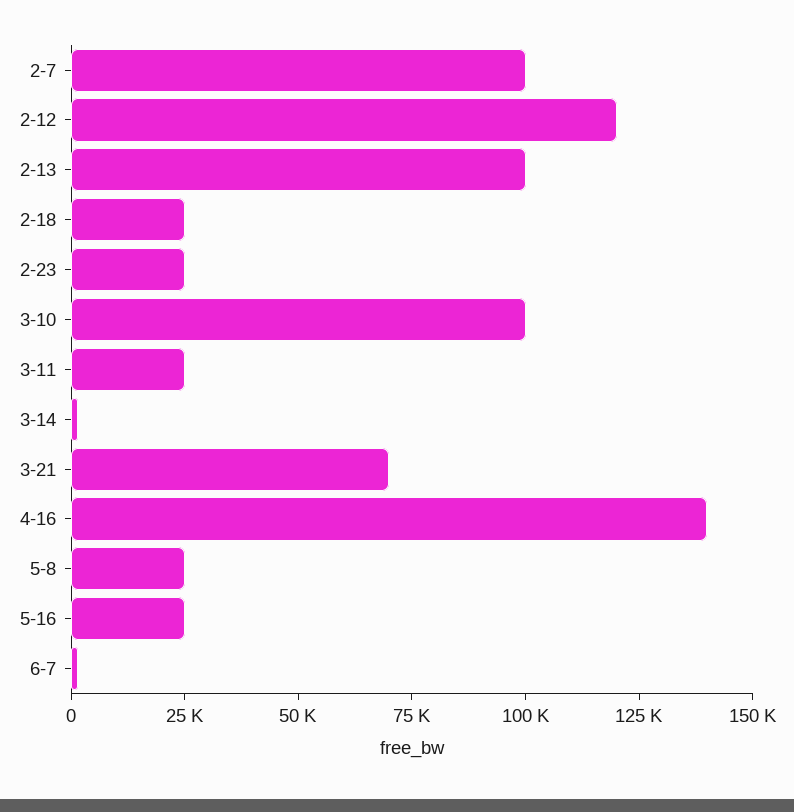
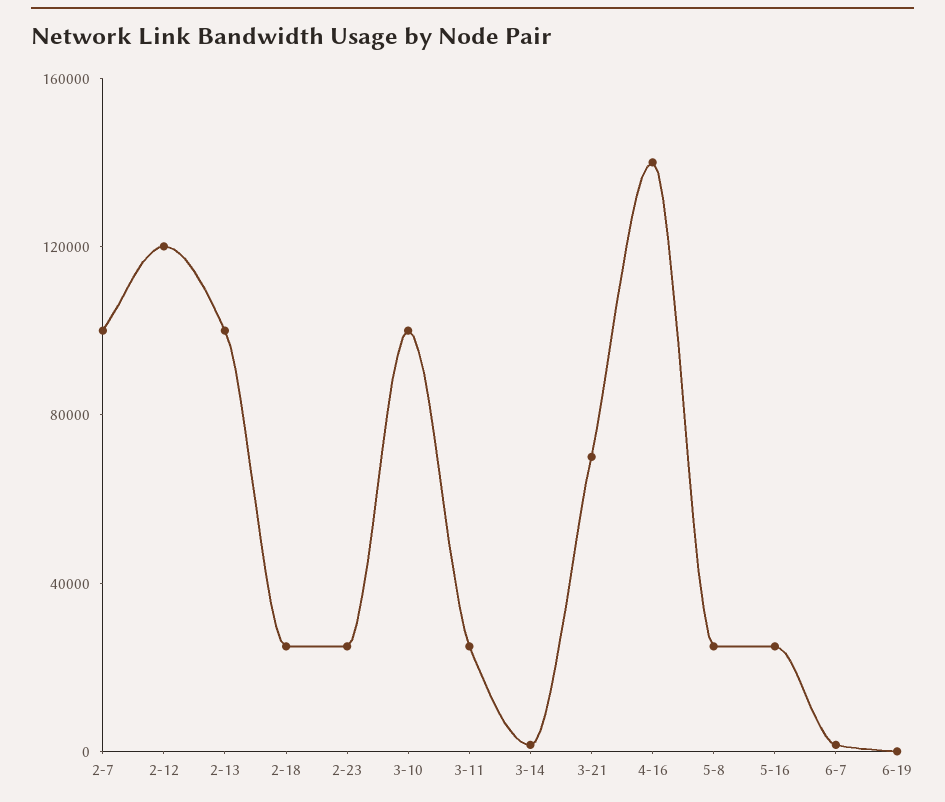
6-19: none -> 0

